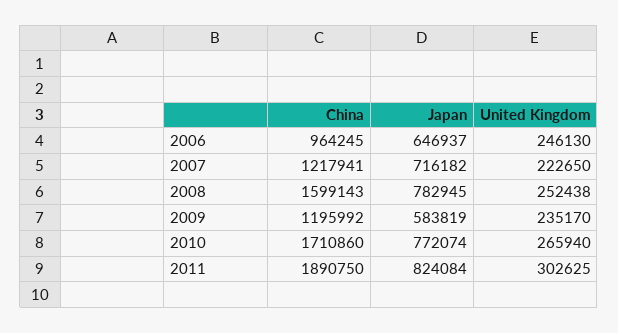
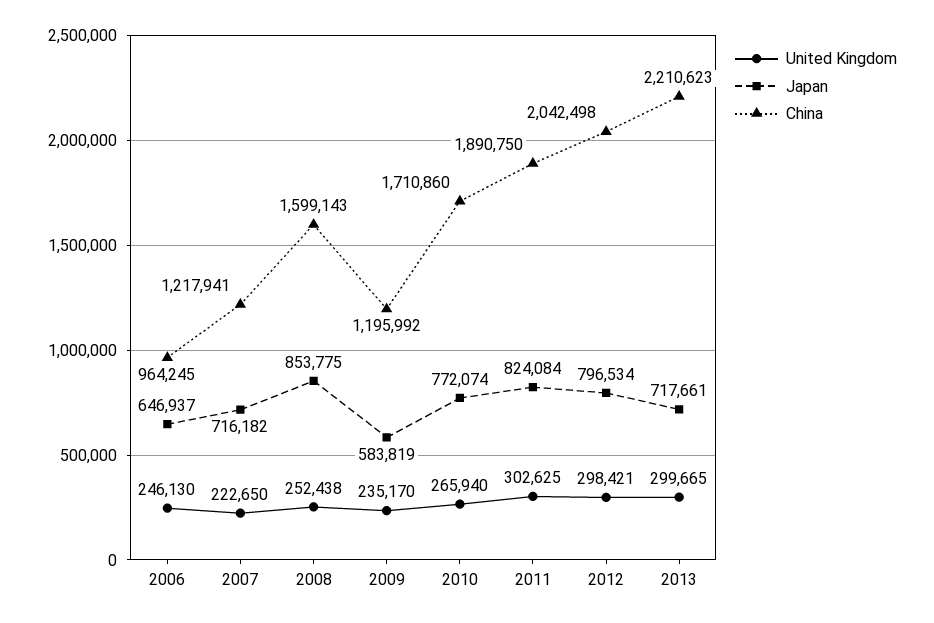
Japan, 2008: 782945 -> 853775
United Kingdom, 2012: none -> 298421
Japan, 2012: none -> 796534
China, 2012: none -> 2042498
United Kingdom, 2013: none -> 299665
Japan, 2013: none -> 717661
China, 2013: none -> 2210623

